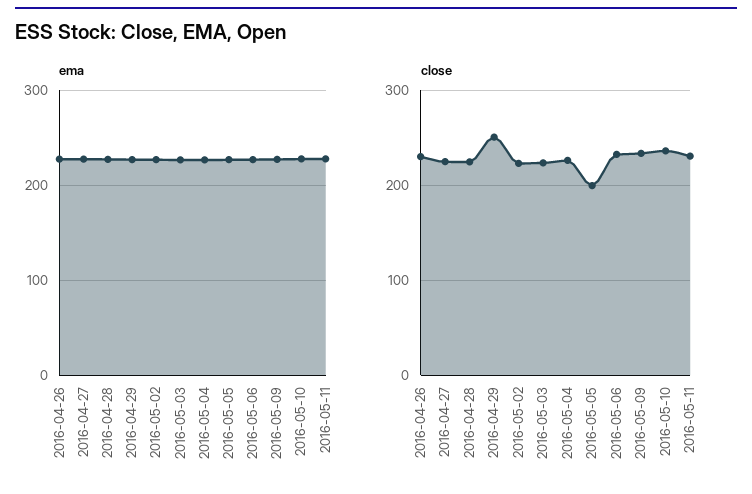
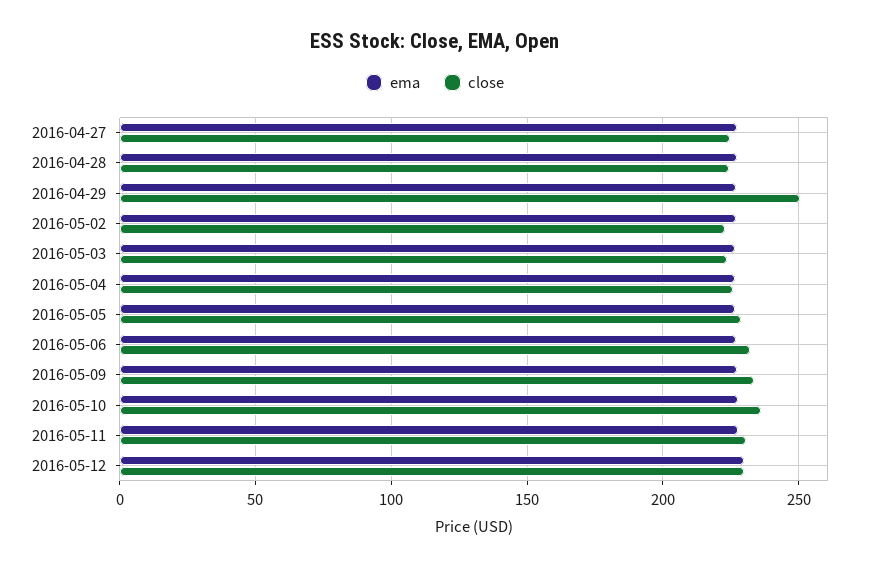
ema, 2016-04-26: 230 -> none
close, 2016-04-26: 230 -> none
close, 2016-05-05: 200 -> 230
ema, 2016-05-12: none -> 230
close, 2016-05-12: none -> 230

